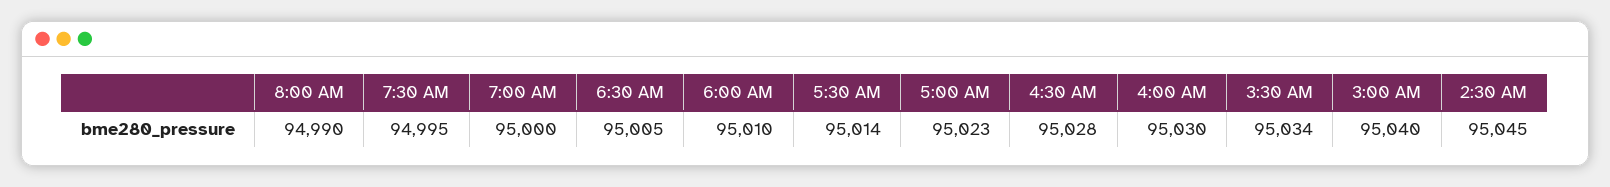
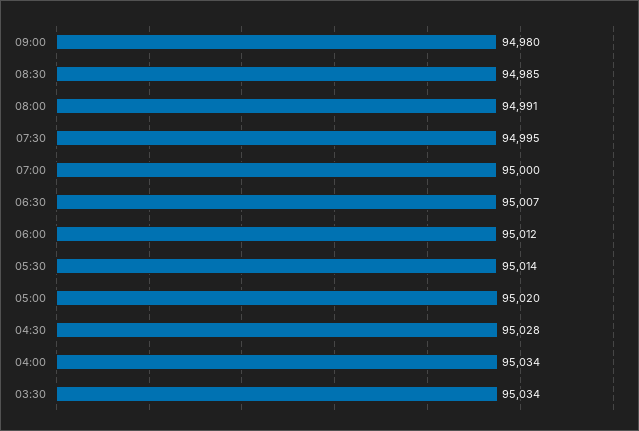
8:00 AM: 94990 -> 94991
6:30 AM: 95005 -> 95007
6:00 AM: 95010 -> 95012
5:00 AM: 95023 -> 95020
4:00 AM: 95030 -> 95034
3:00 AM: 95040 -> none
2:30 AM: 95045 -> none
09:00: none -> 94980
08:30: none -> 94985

